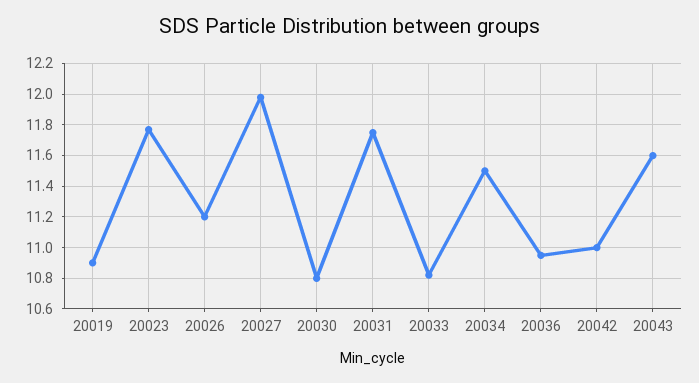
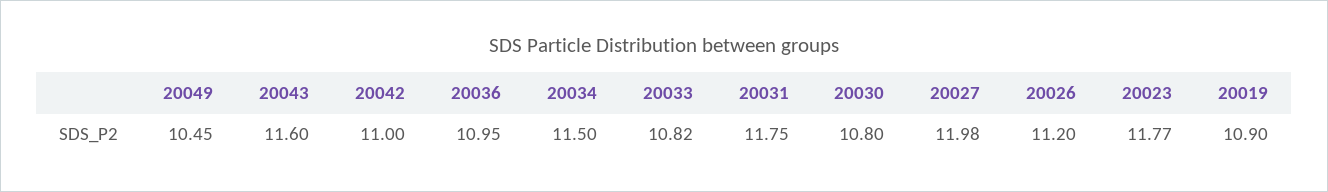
20049: none -> 10.45

